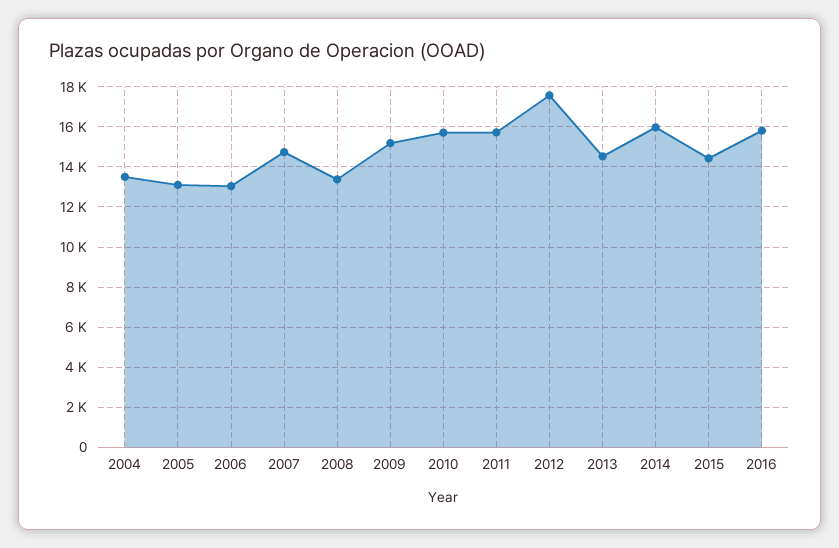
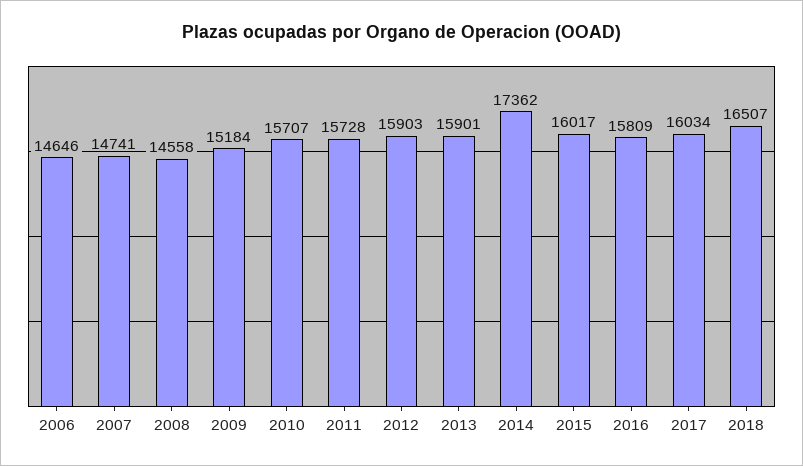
2004: 13500 -> none
2005: 13000 -> none
2006: 13000 -> 14646
2008: 13500 -> 14558
2012: 17500 -> 15903
2013: 14500 -> 15901
2014: 16000 -> 17362
2015: 14500 -> 16017
2017: none -> 16034
2018: none -> 16507

